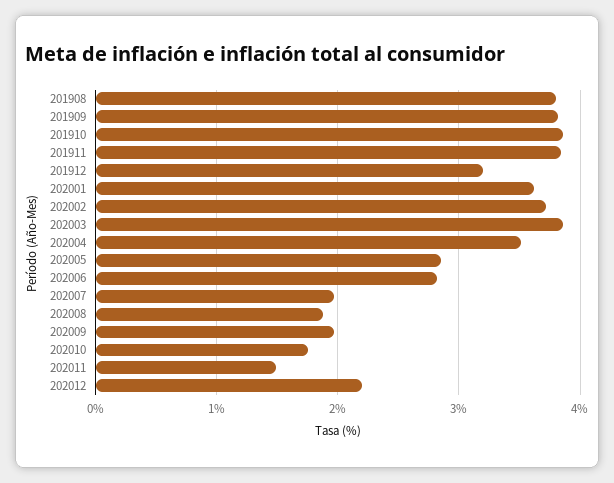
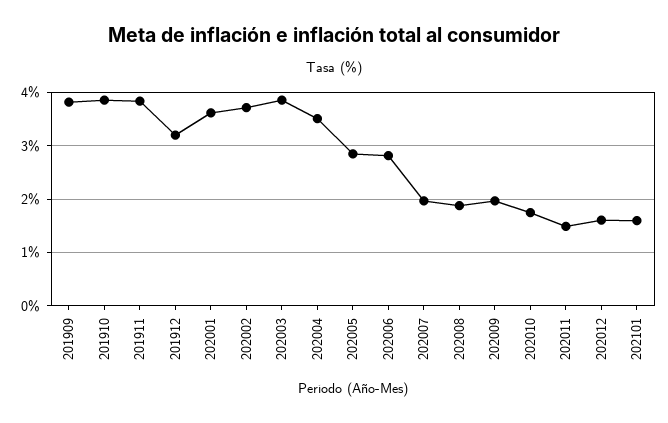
201908: 3.8 -> none
202012: 2.2 -> 1.6
202101: none -> 1.6

